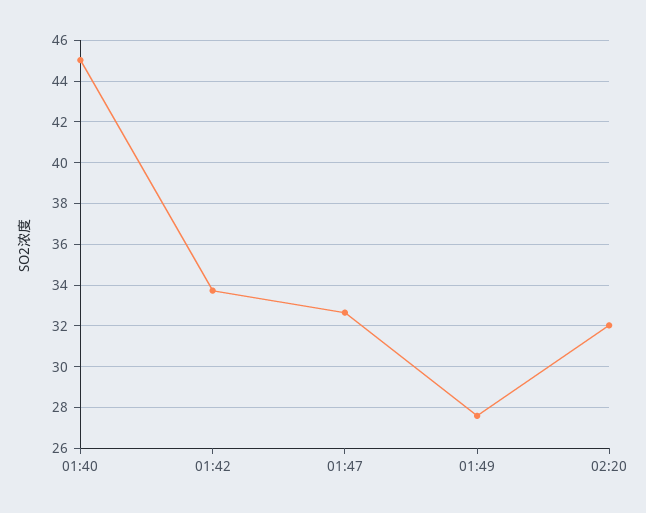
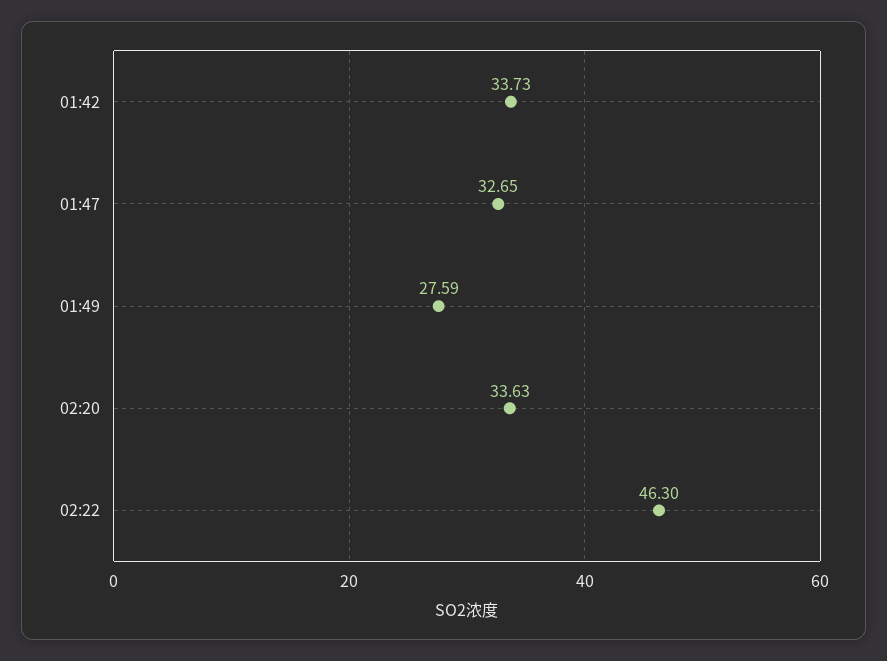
01:40: 45 -> none
02:20: 32 -> 33.63
02:22: none -> 46.3

